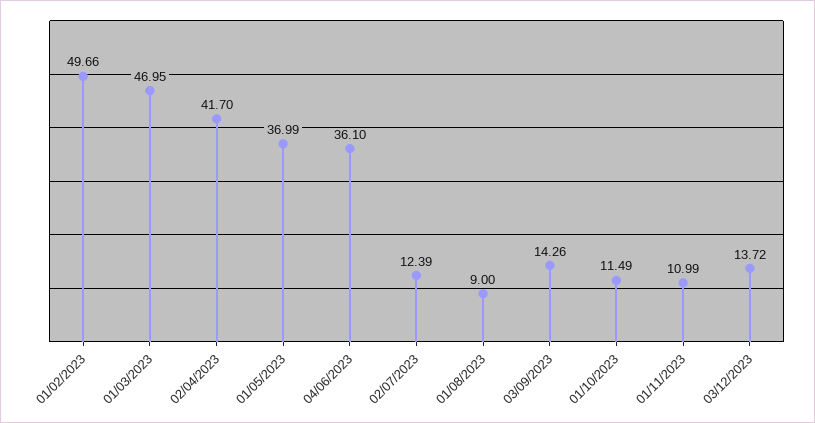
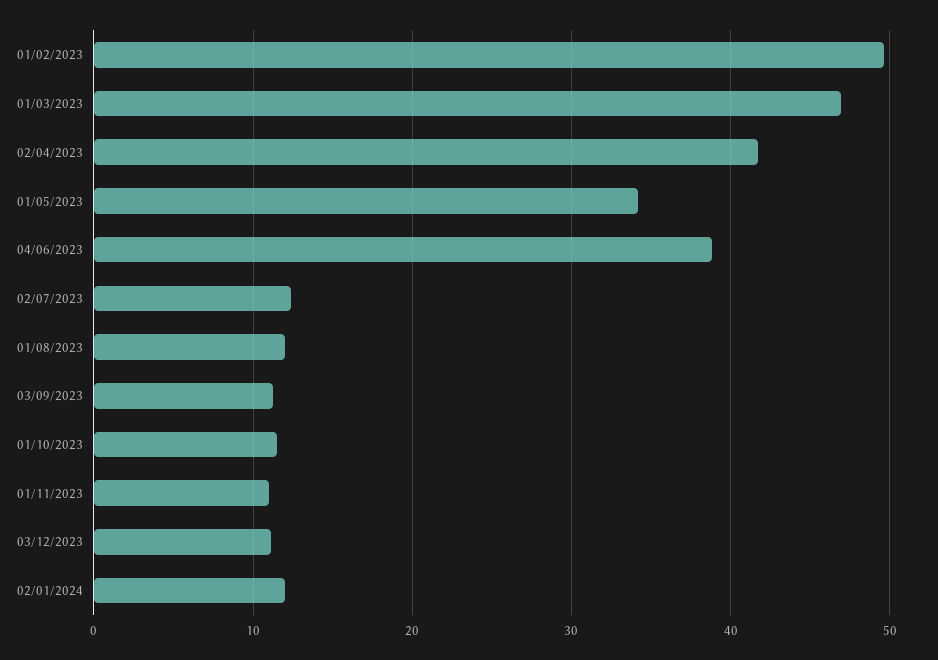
01/05/2023: 36.99 -> 34
04/06/2023: 36.1 -> 39
01/08/2023: 9 -> 12
03/09/2023: 14.26 -> 11
03/12/2023: 13.72 -> 11
02/01/2024: none -> 12

